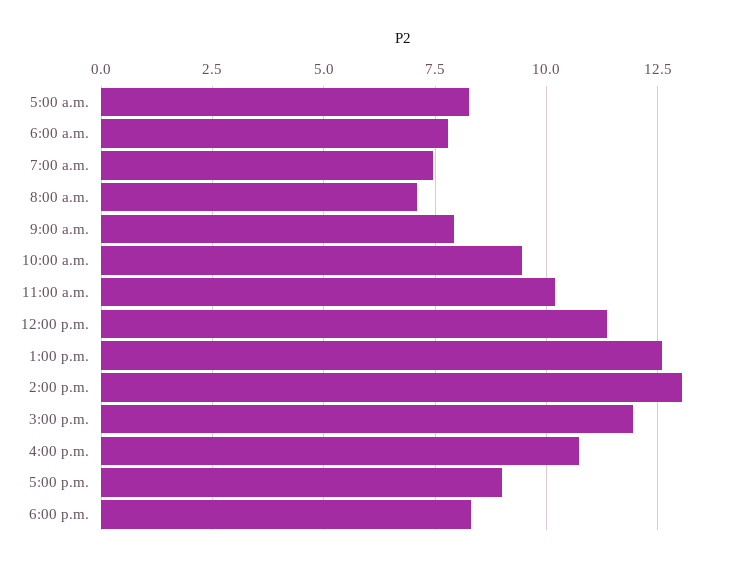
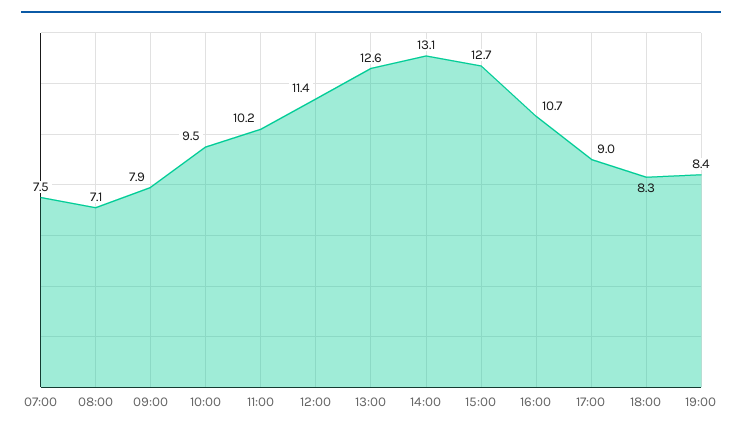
5:00 a.m.: 8.25 -> none
6:00 a.m.: 7.75 -> none
3:00 p.m.: 12 -> 12.7
19:00: none -> 8.4

